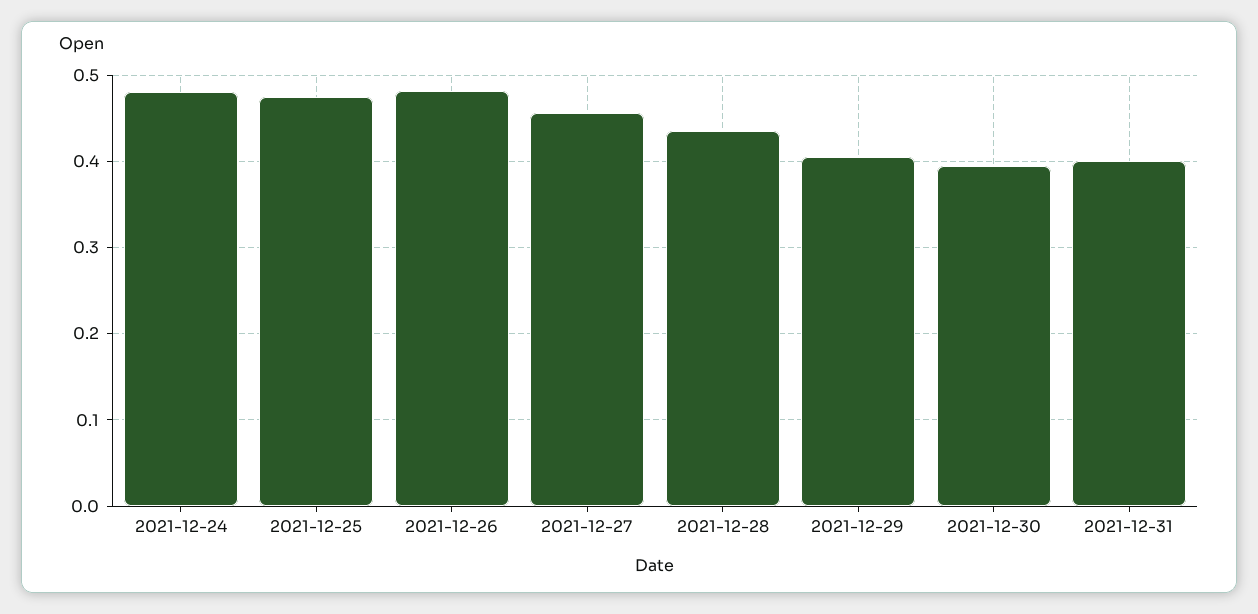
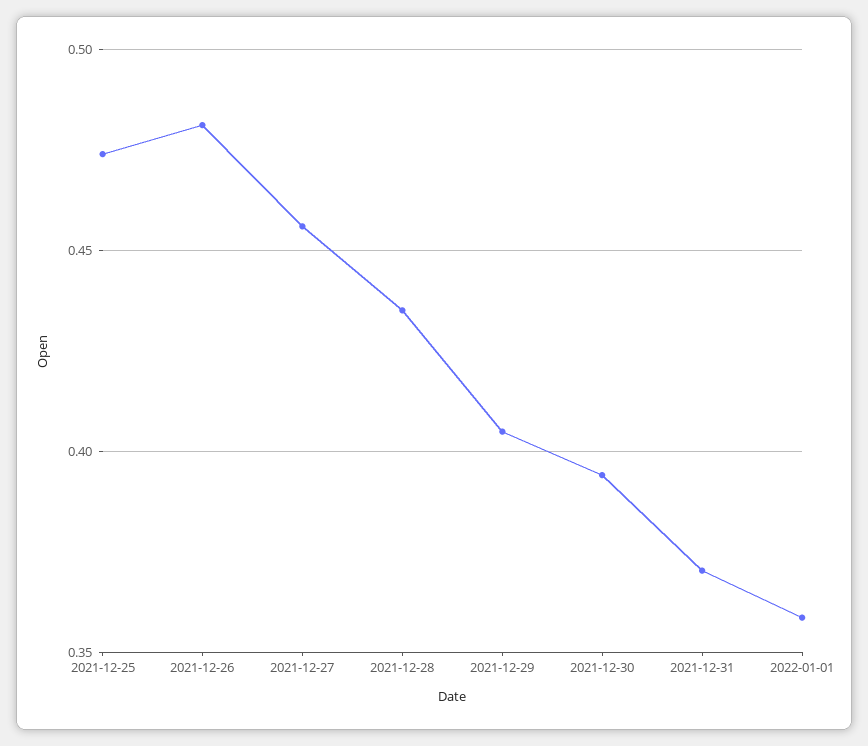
2021-12-24: 0.48 -> none
2021-12-31: 0.4 -> 0.37
2022-01-01: none -> 0.36

